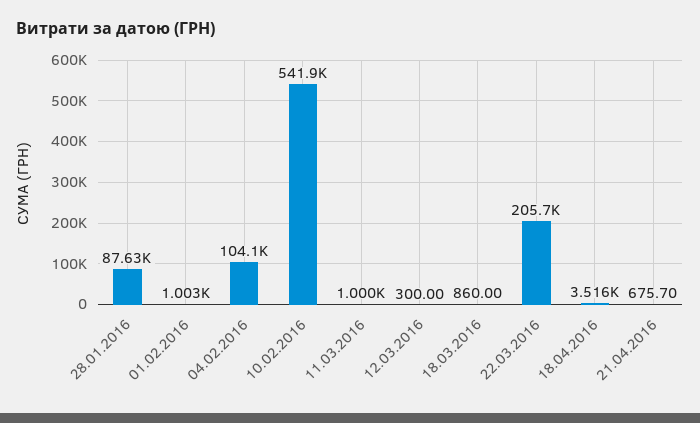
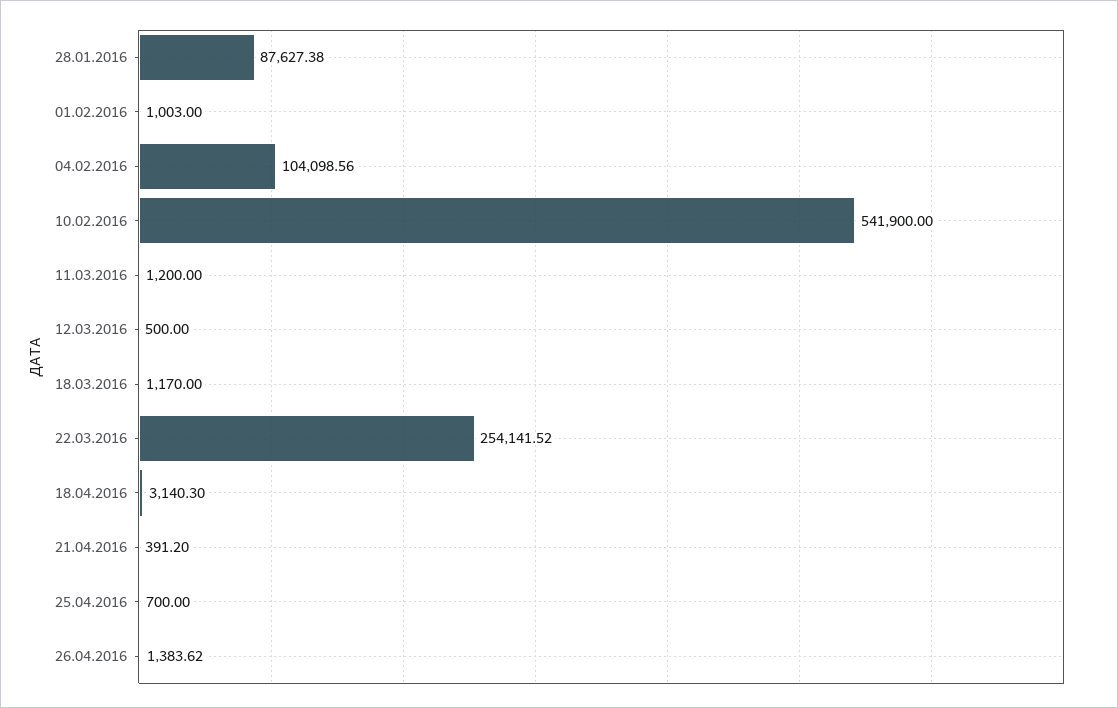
11.03.2016: 1000 -> 1200
12.03.2016: 300 -> 500
18.03.2016: 860 -> 1170
22.03.2016: 205700 -> 254141.52
18.04.2016: 3516 -> 3140.3
21.04.2016: 675.7 -> 391.2
25.04.2016: none -> 700
26.04.2016: none -> 1383.62

